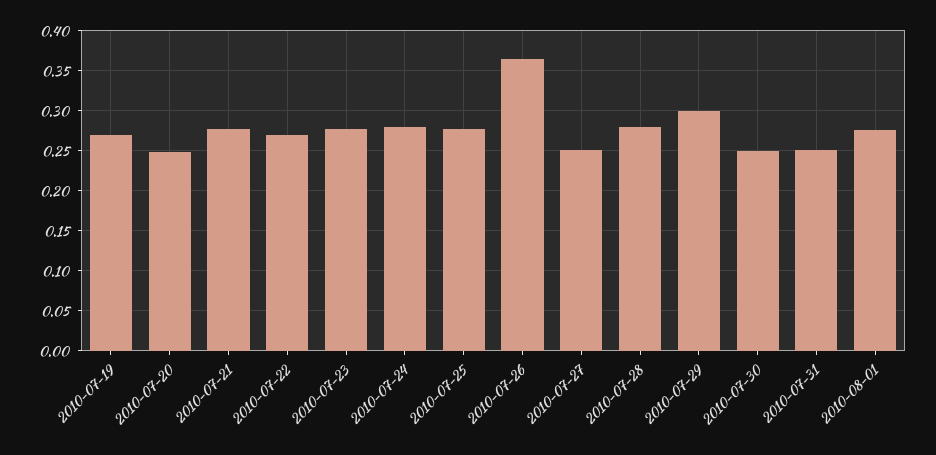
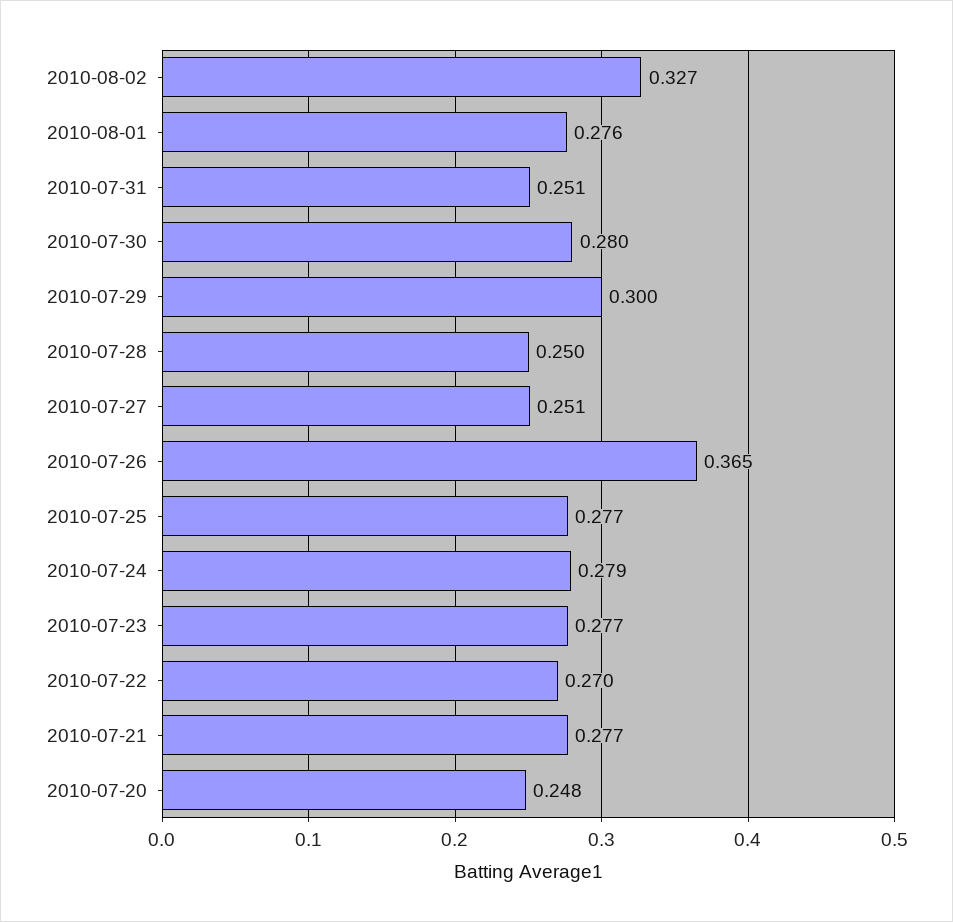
2010-07-19: 0.27 -> none
2010-07-28: 0.28 -> 0.25
2010-07-30: 0.25 -> 0.28
2010-08-02: none -> 0.327

